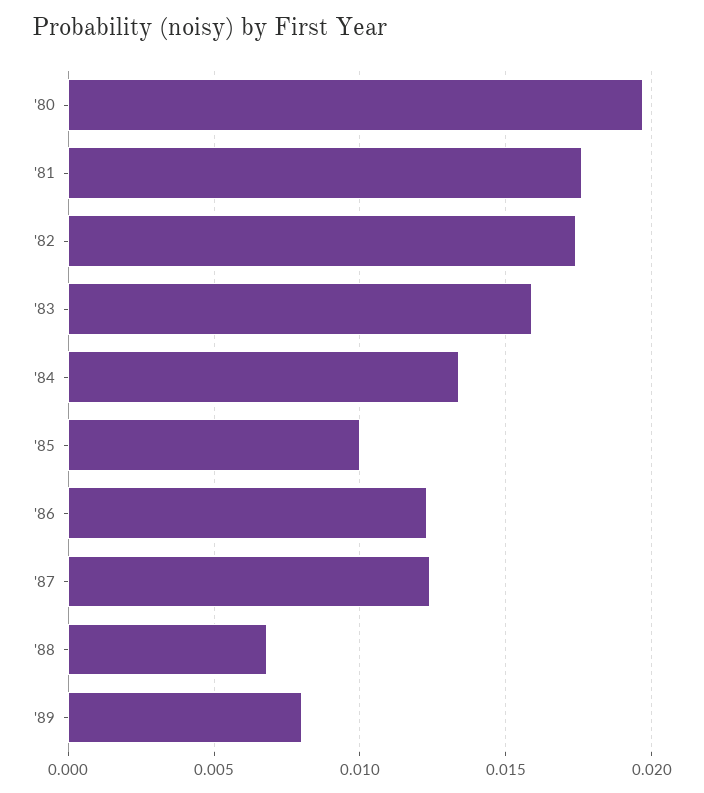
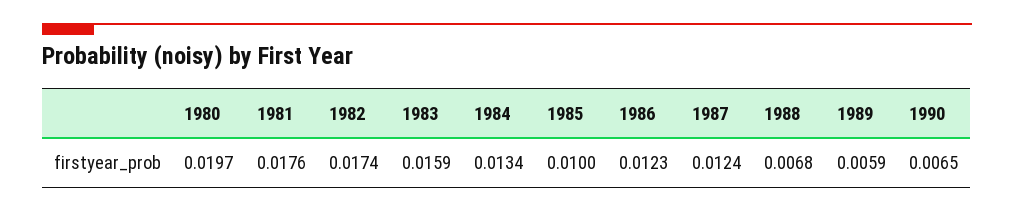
'89: 0.008 -> 0.0059
1990: none -> 0.0065

